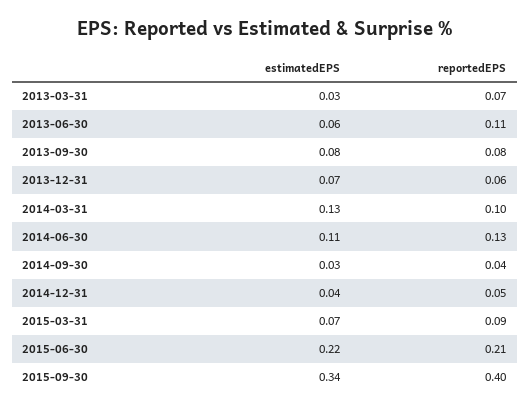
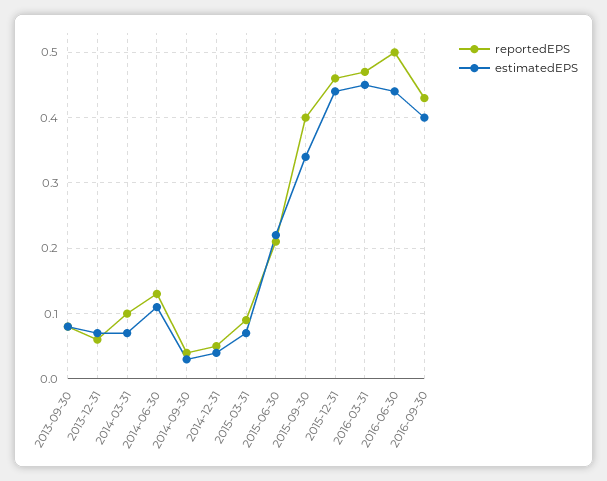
estimatedEPS, 2013-03-31: 0.03 -> none
reportedEPS, 2013-03-31: 0.07 -> none
estimatedEPS, 2013-06-30: 0.06 -> none
reportedEPS, 2013-06-30: 0.11 -> none
estimatedEPS, 2014-03-31: 0.13 -> 0.07
reportedEPS, 2015-12-31: none -> 0.46
estimatedEPS, 2015-12-31: none -> 0.44
reportedEPS, 2016-03-31: none -> 0.47
estimatedEPS, 2016-03-31: none -> 0.45
reportedEPS, 2016-06-30: none -> 0.5
estimatedEPS, 2016-06-30: none -> 0.44
reportedEPS, 2016-09-30: none -> 0.43
estimatedEPS, 2016-09-30: none -> 0.4

